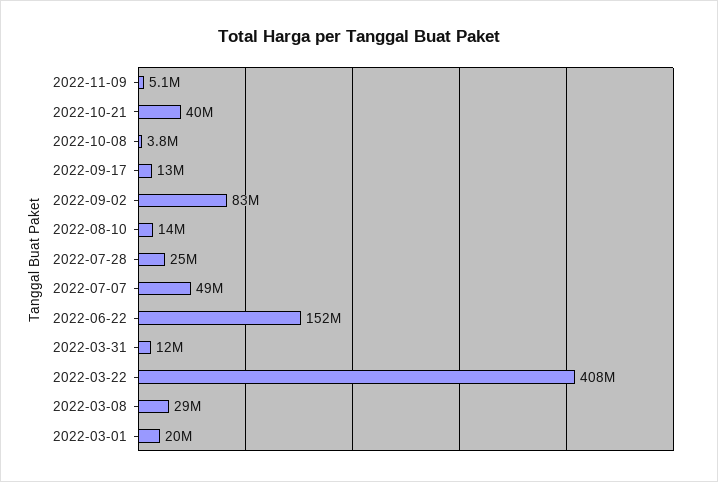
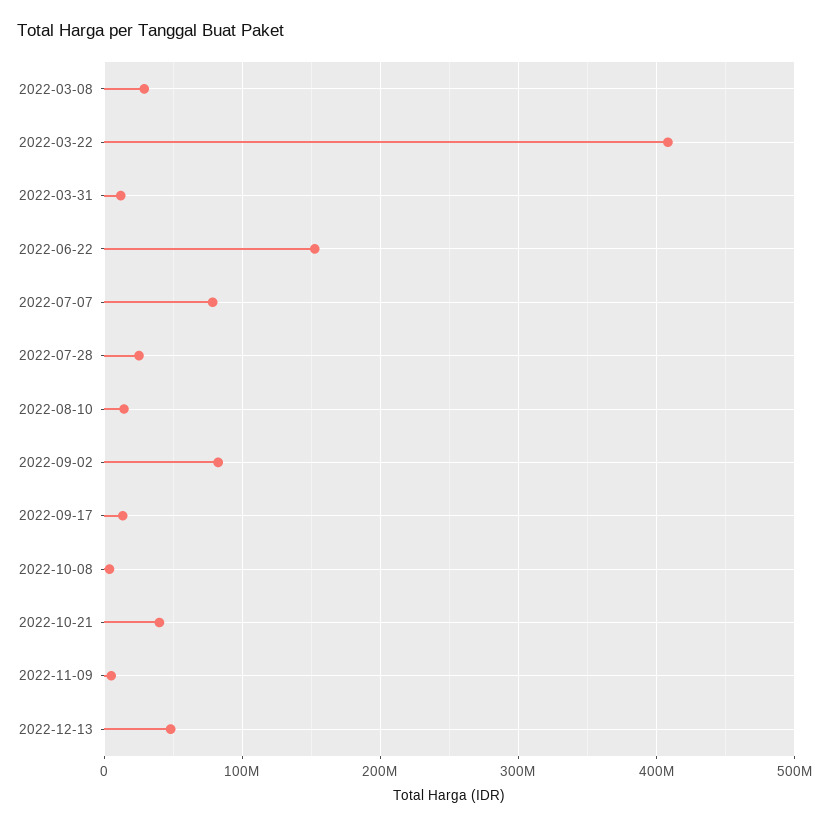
2022-07-07: 49000000 -> 80000000
2022-03-01: 20000000 -> none
2022-12-13: none -> 50000000

